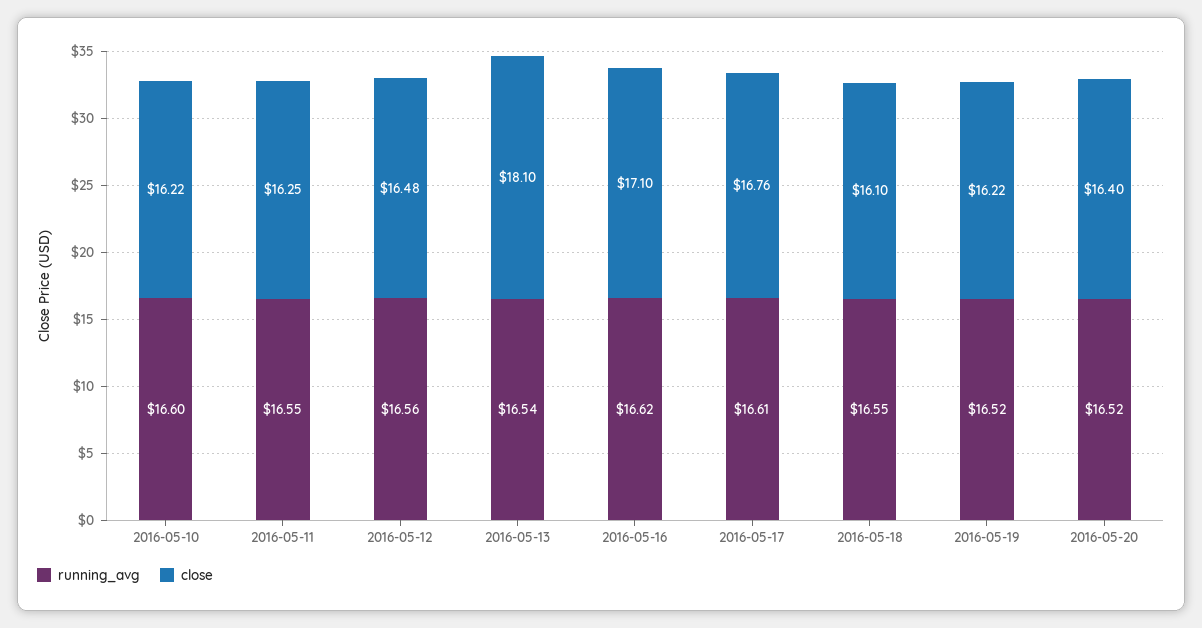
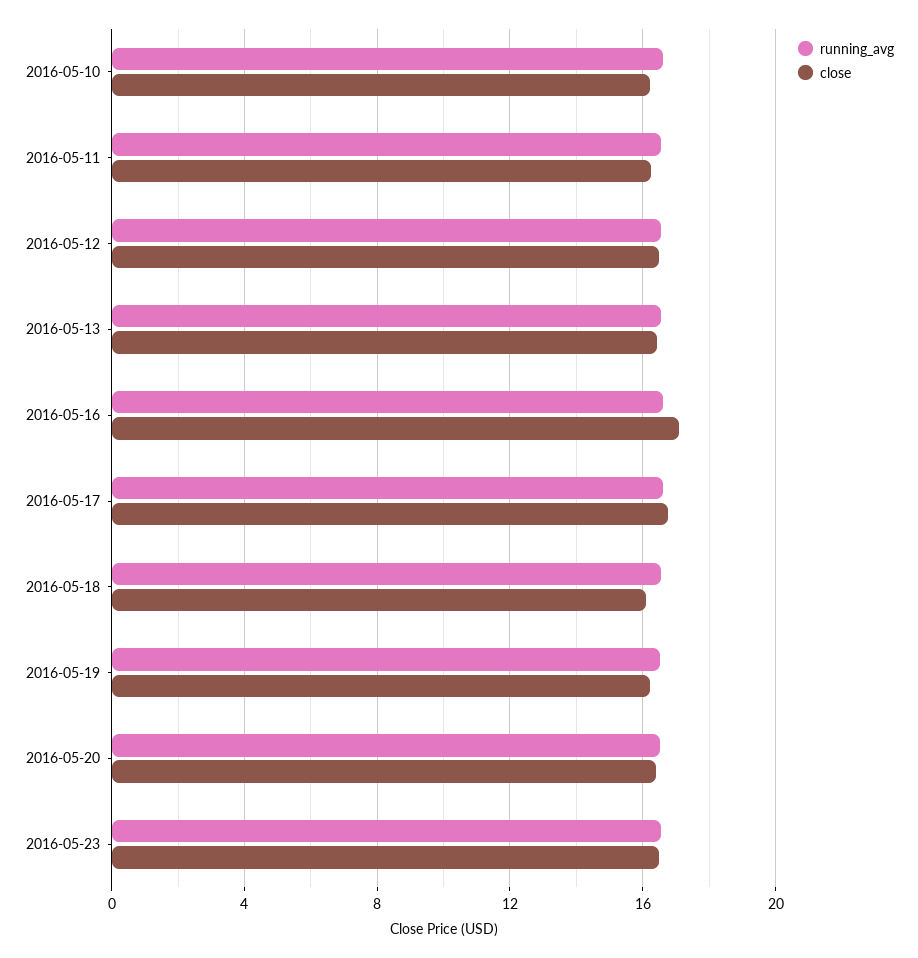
close, 2016-05-13: 18.1 -> 16.5
running_avg, 2016-05-23: none -> 16.5
close, 2016-05-23: none -> 16.5

